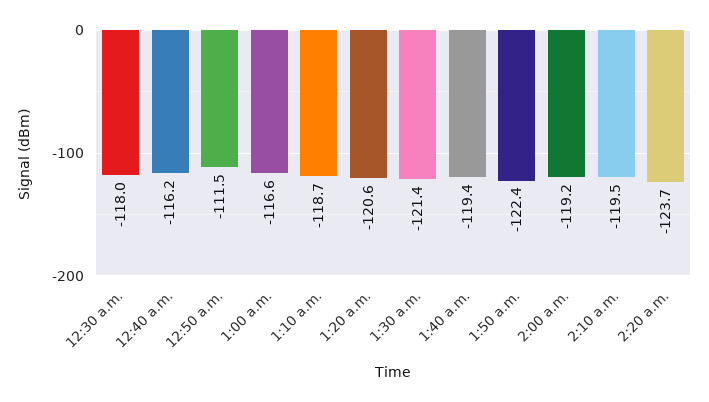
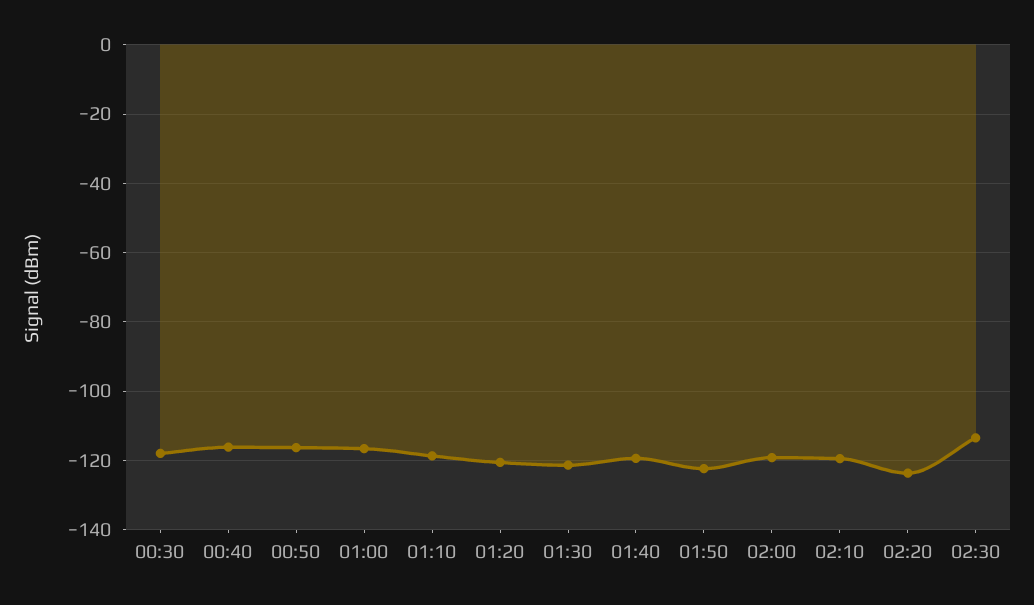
12:50 a.m.: -111.5 -> -116
02:30: none -> -114

